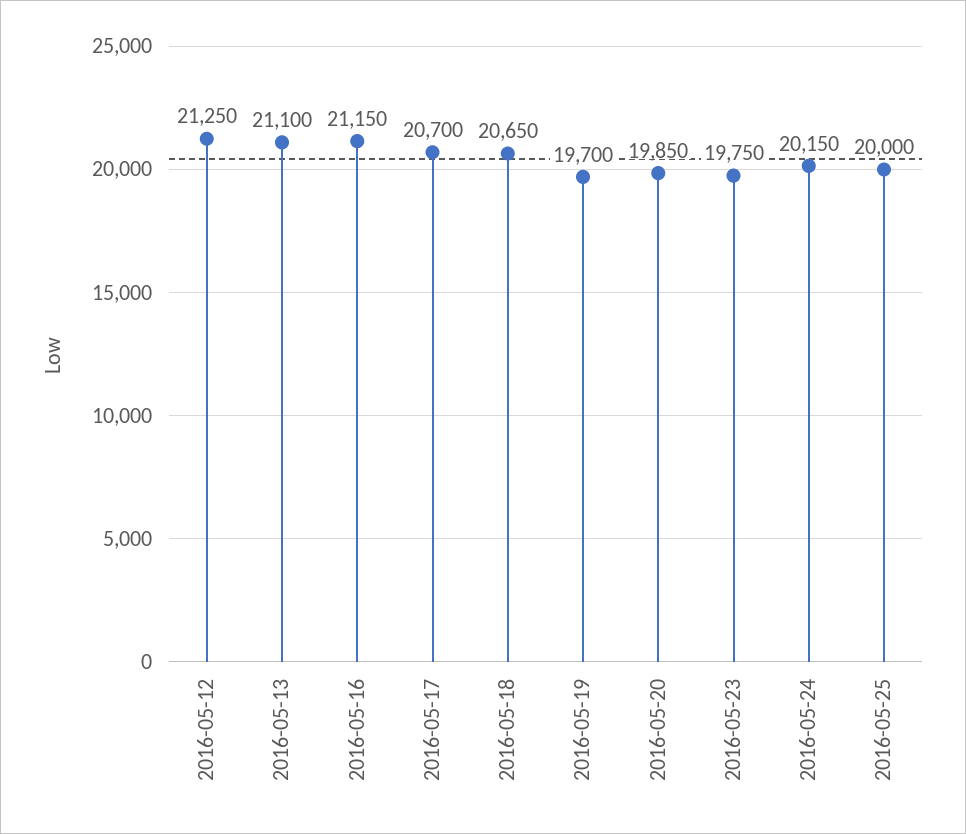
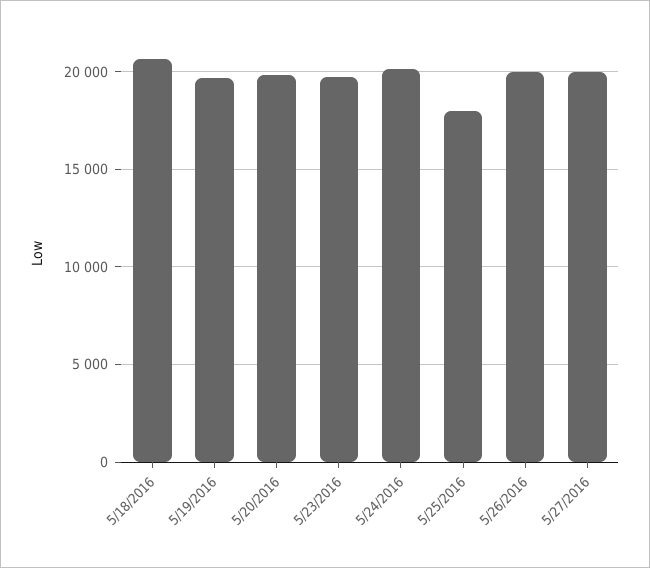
2016-05-12: 21250 -> none
2016-05-13: 21100 -> none
2016-05-16: 21150 -> none
2016-05-17: 20700 -> none
2016-05-25: 20000 -> 18000
5/26/2016: none -> 20000
5/27/2016: none -> 20000

